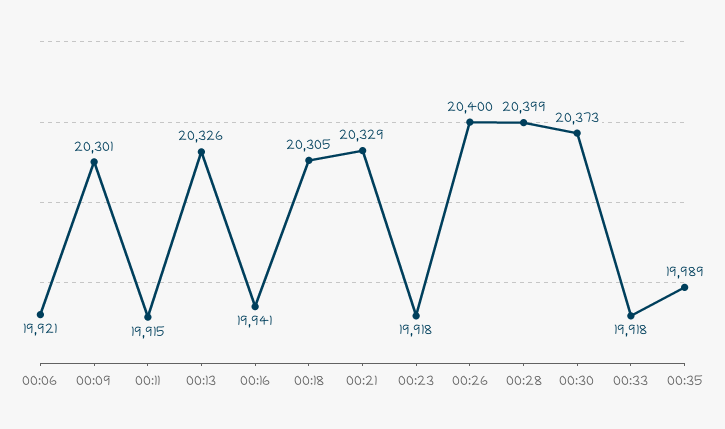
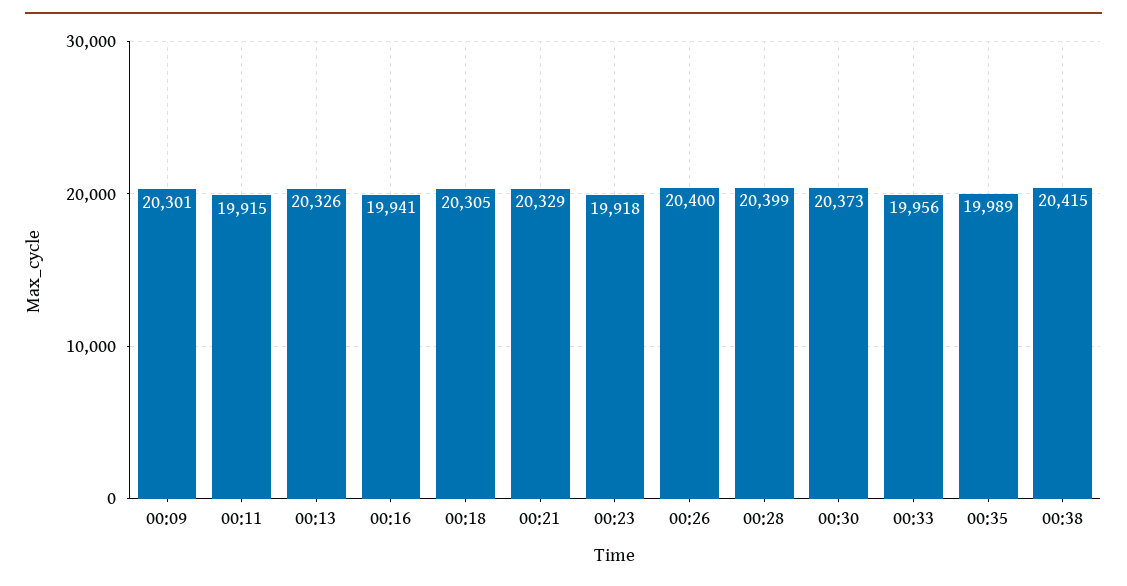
00:06: 19921 -> none
00:33: 19918 -> 19956
00:38: none -> 20415

